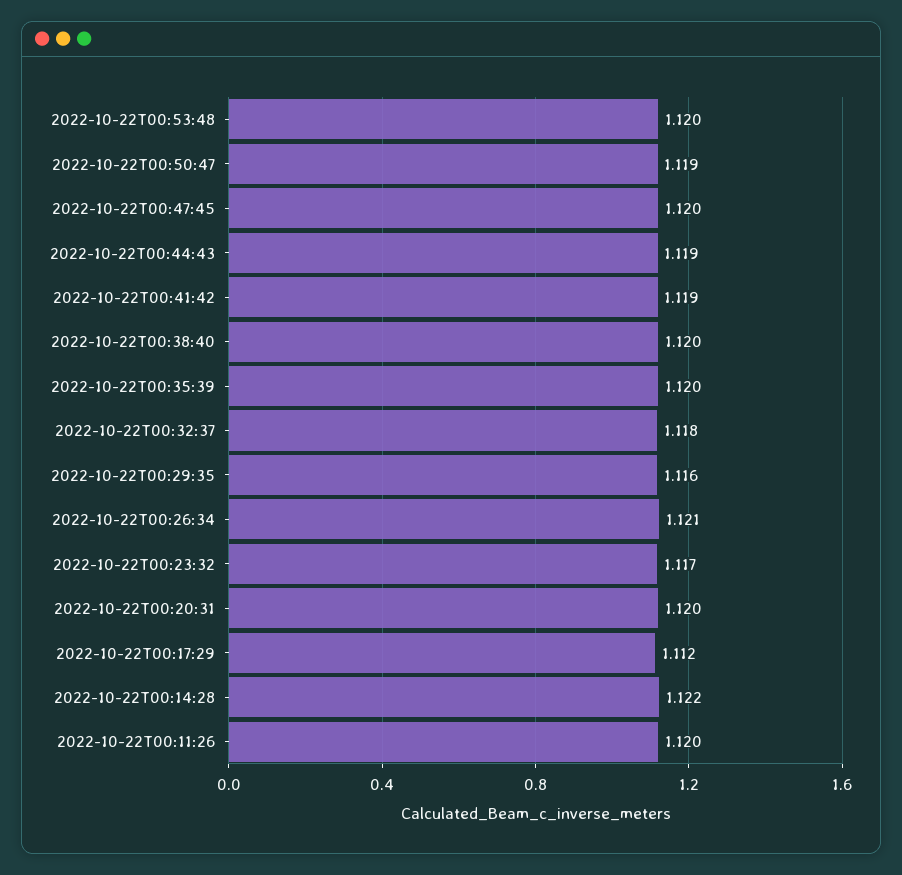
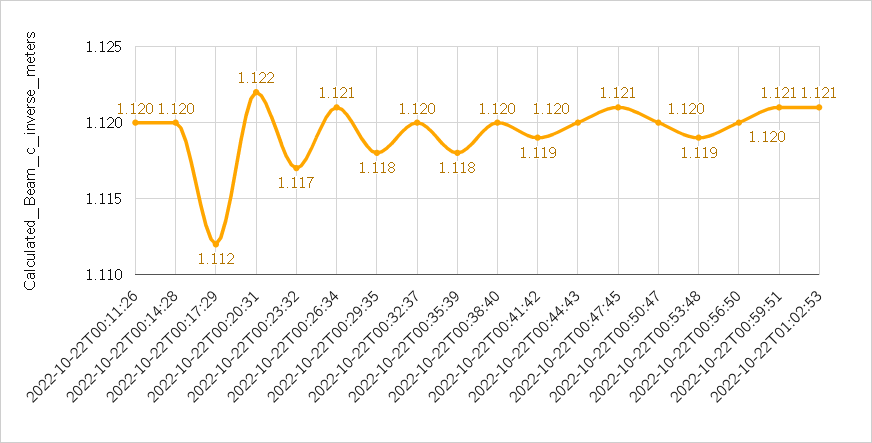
2022-10-22T00:53:48: 1.12 -> 1.119
2022-10-22T00:50:47: 1.119 -> 1.12
2022-10-22T00:47:45: 1.12 -> 1.121
2022-10-22T00:44:43: 1.119 -> 1.12
2022-10-22T00:35:39: 1.12 -> 1.118
2022-10-22T00:32:37: 1.118 -> 1.12
2022-10-22T00:29:35: 1.116 -> 1.118
2022-10-22T00:20:31: 1.12 -> 1.122
2022-10-22T00:14:28: 1.122 -> 1.12
2022-10-22T00:56:50: none -> 1.12
2022-10-22T00:59:51: none -> 1.121
2022-10-22T01:02:53: none -> 1.121

